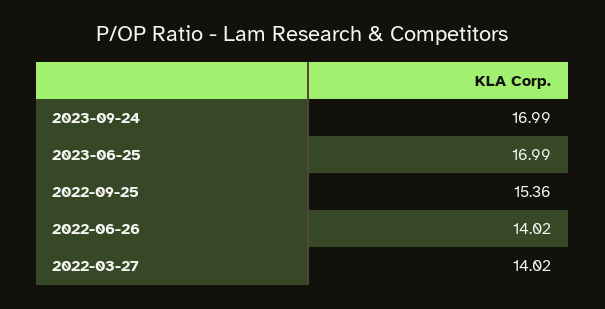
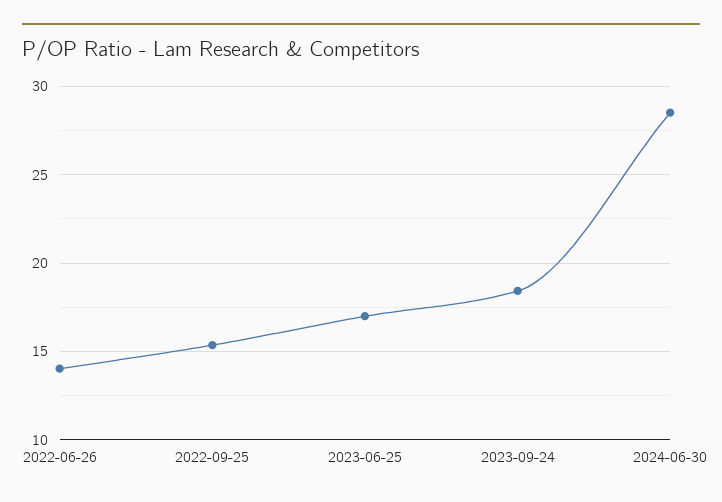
2023-09-24: 16.99 -> 18.5
2022-03-27: 14.02 -> none
2024-06-30: none -> 28.5

